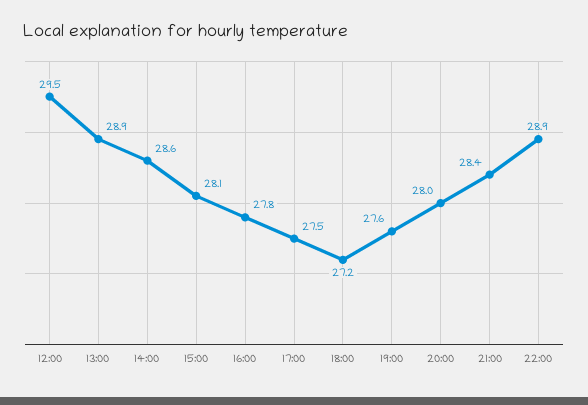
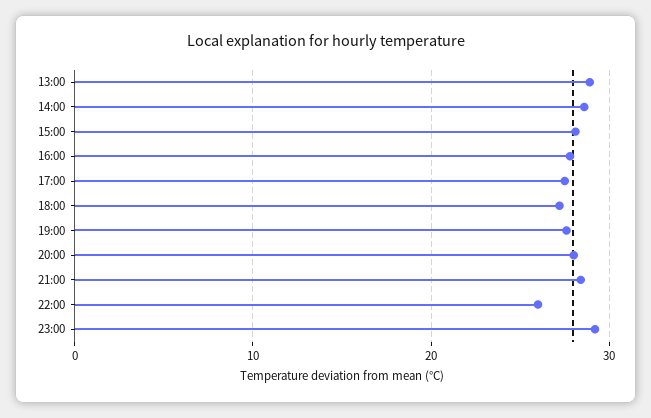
12:00: 29.5 -> none
22:00: 28.9 -> 26
23:00: none -> 29

